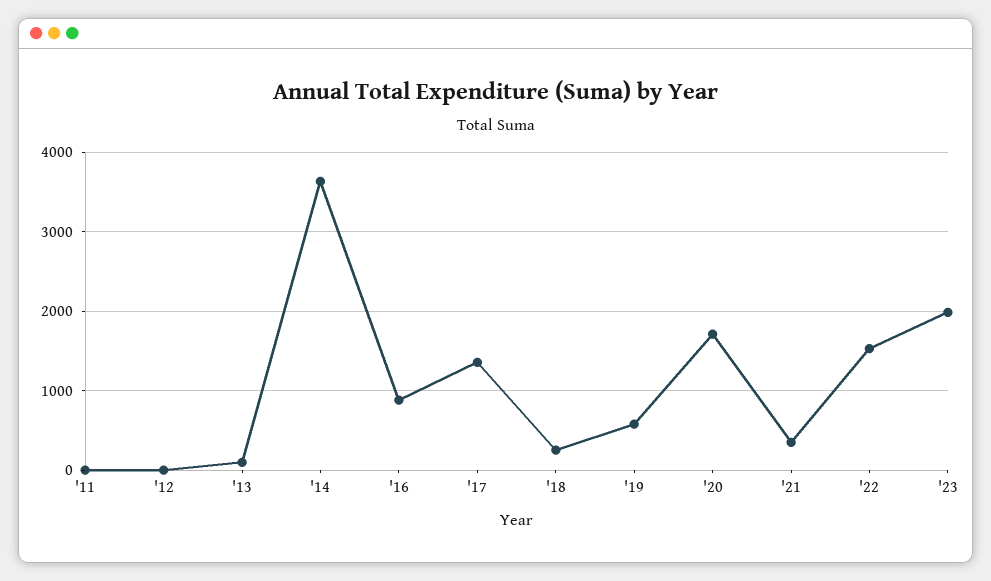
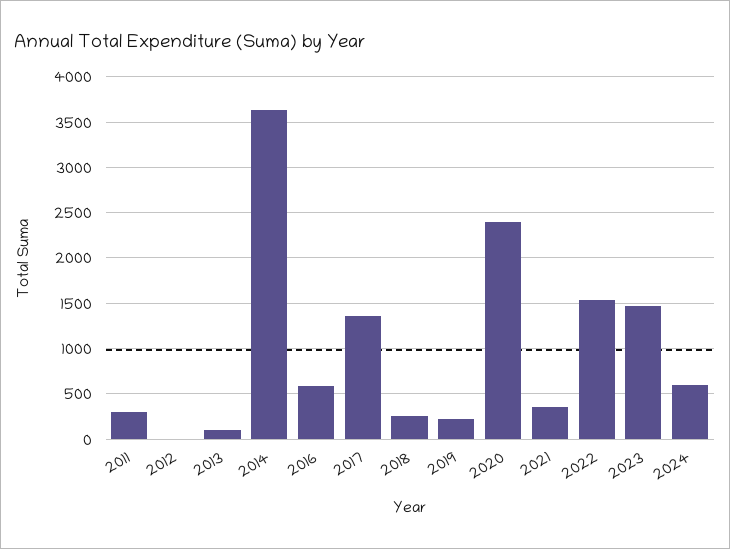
'11: 0 -> 300
'16: 900 -> 600
'19: 600 -> 200
'20: 1700 -> 2400
'23: 2000 -> 1500
2024: none -> 600

